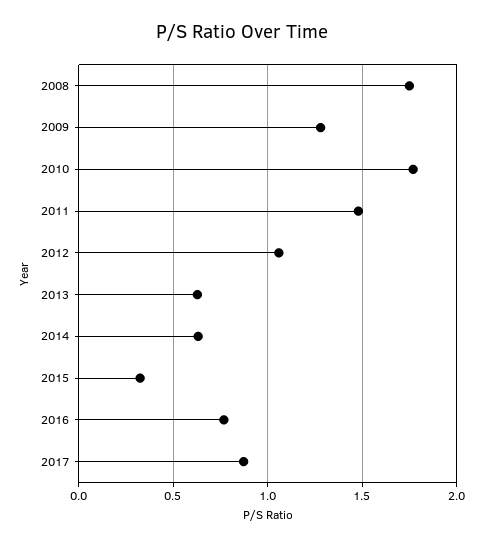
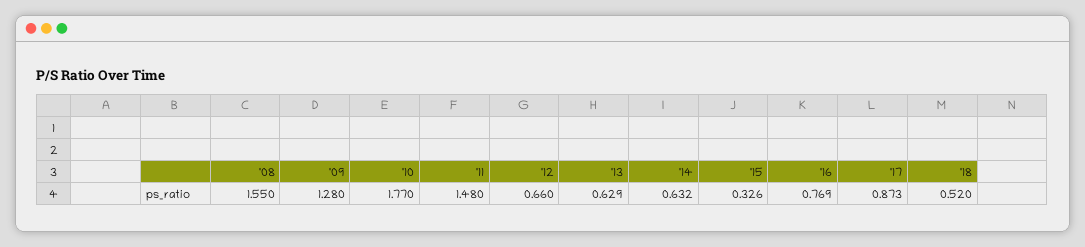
2008: 1.75 -> 1.55
2012: 1.05 -> 0.66
'18: none -> 0.52

